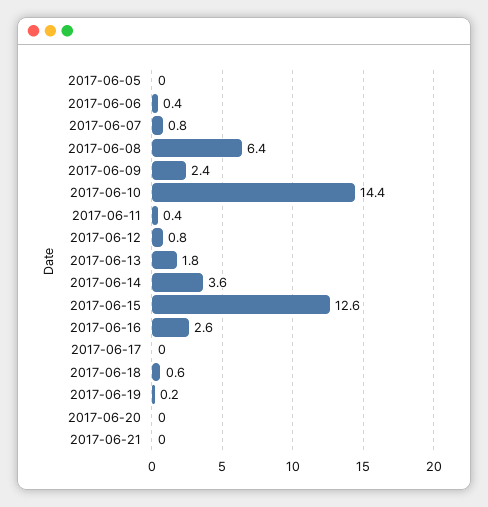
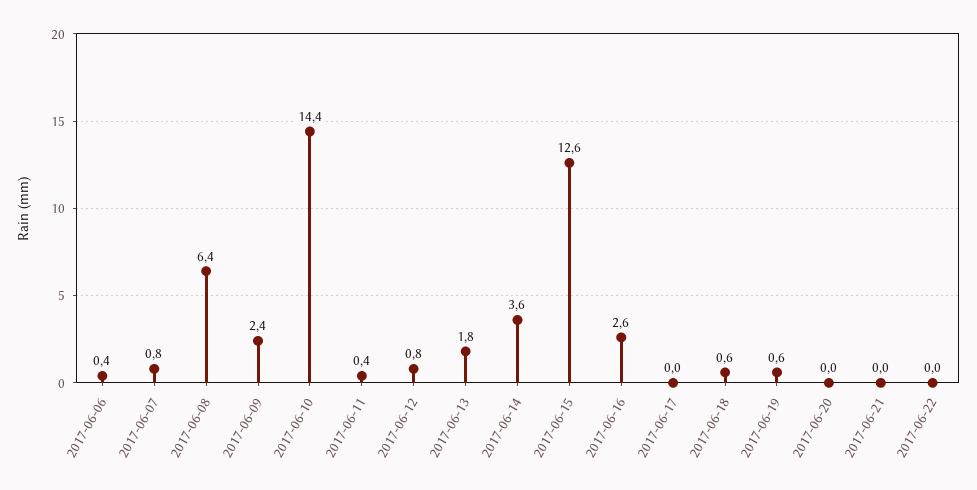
2017-06-05: 0 -> none
2017-06-19: 0.2 -> 0.6
2017-06-22: none -> 0

